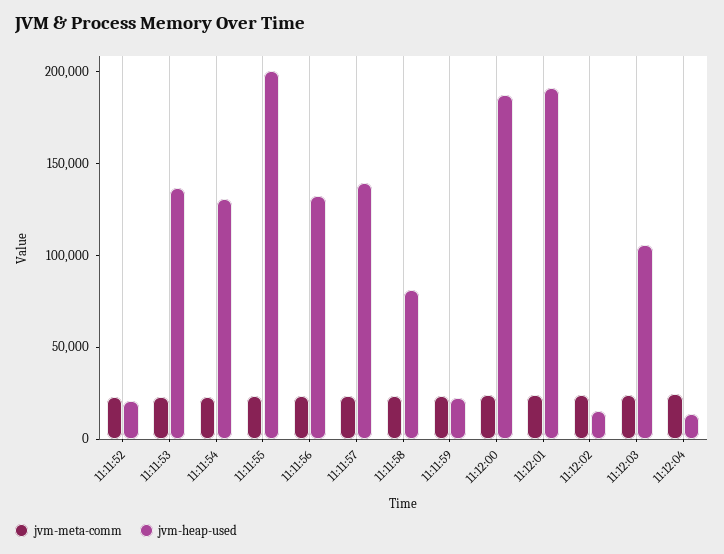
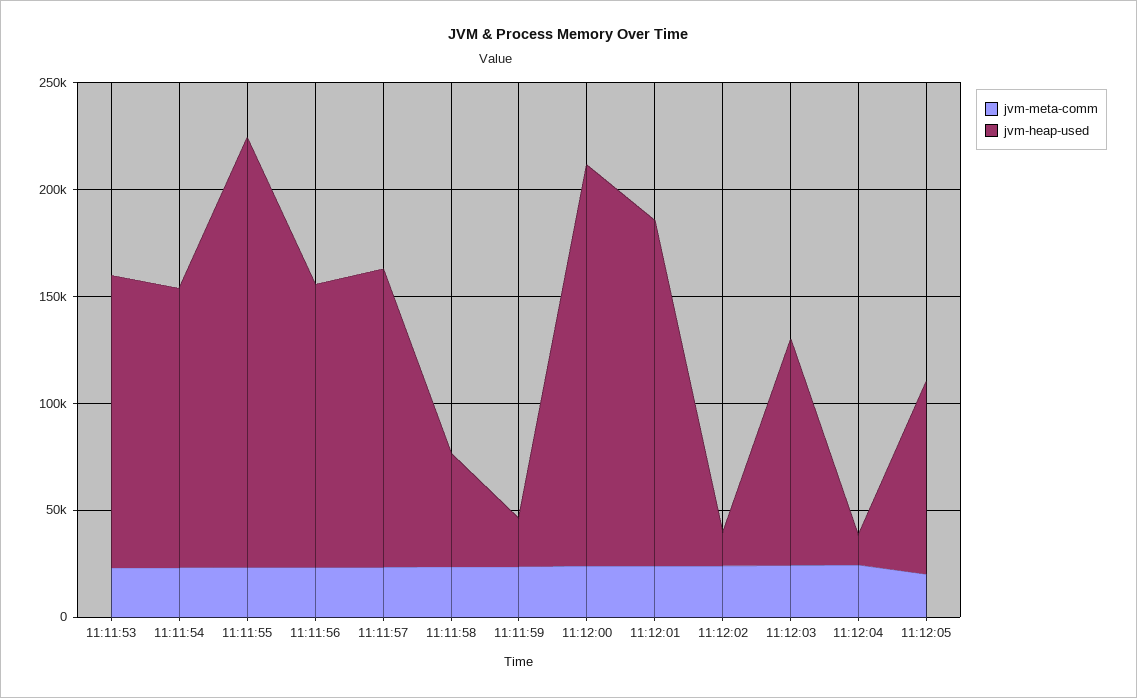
jvm-meta-comm, 11:11:52: 20000 -> none
jvm-heap-used, 11:11:52: 20000 -> none
jvm-heap-used, 11:11:58: 80000 -> 50000
jvm-heap-used, 11:12:01: 190000 -> 160000
jvm-meta-comm, 11:12:05: none -> 20000
jvm-heap-used, 11:12:05: none -> 90000

